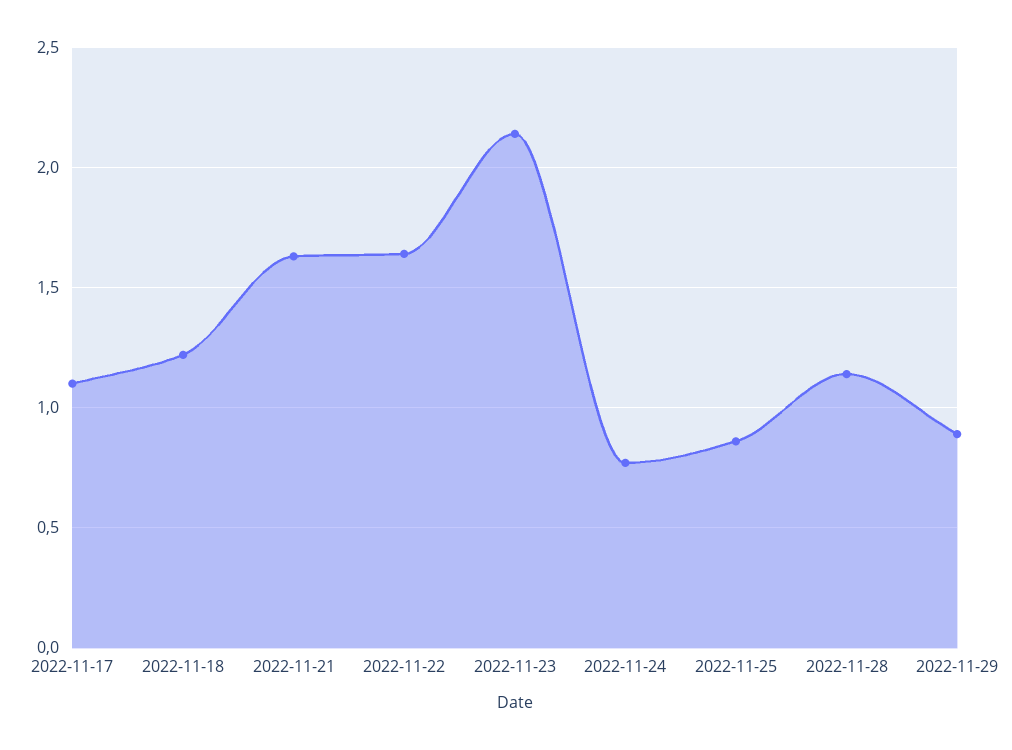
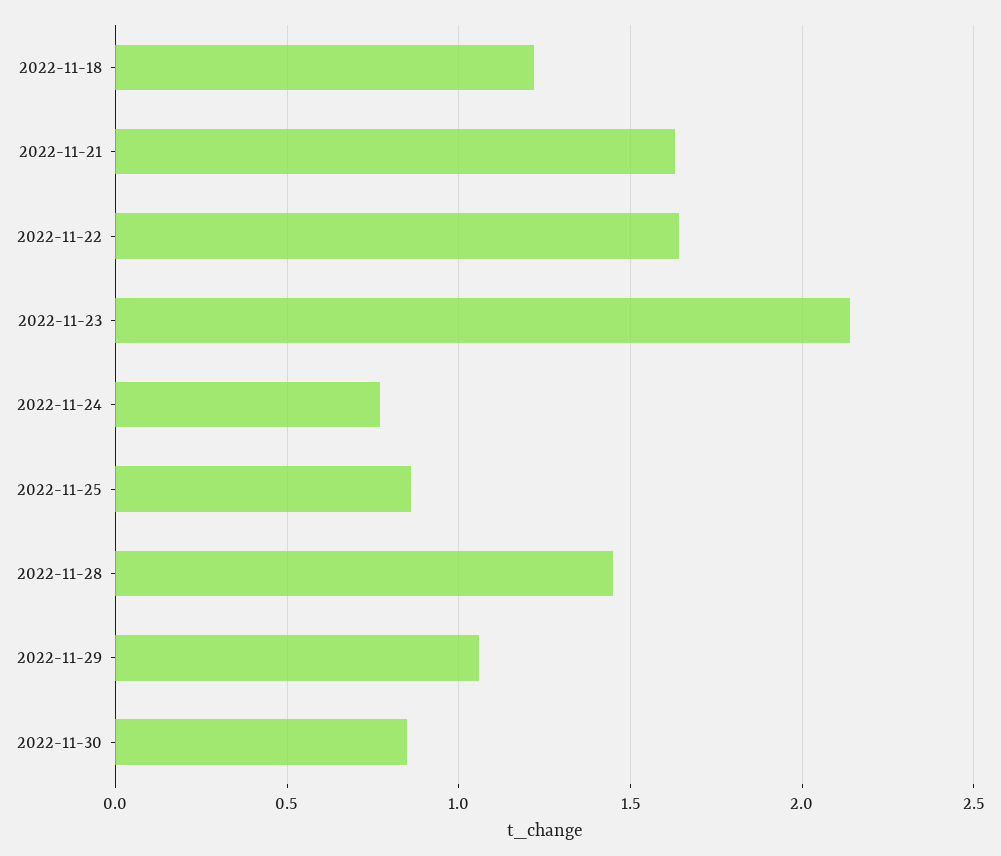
2022-11-17: 1.1 -> none
2022-11-28: 1.15 -> 1.45
2022-11-29: 0.9 -> 1.05
2022-11-30: none -> 0.85

